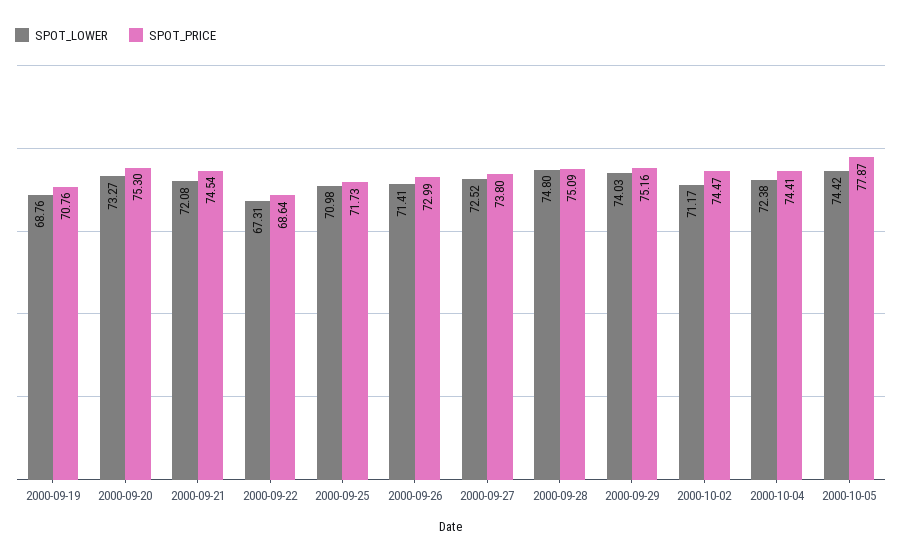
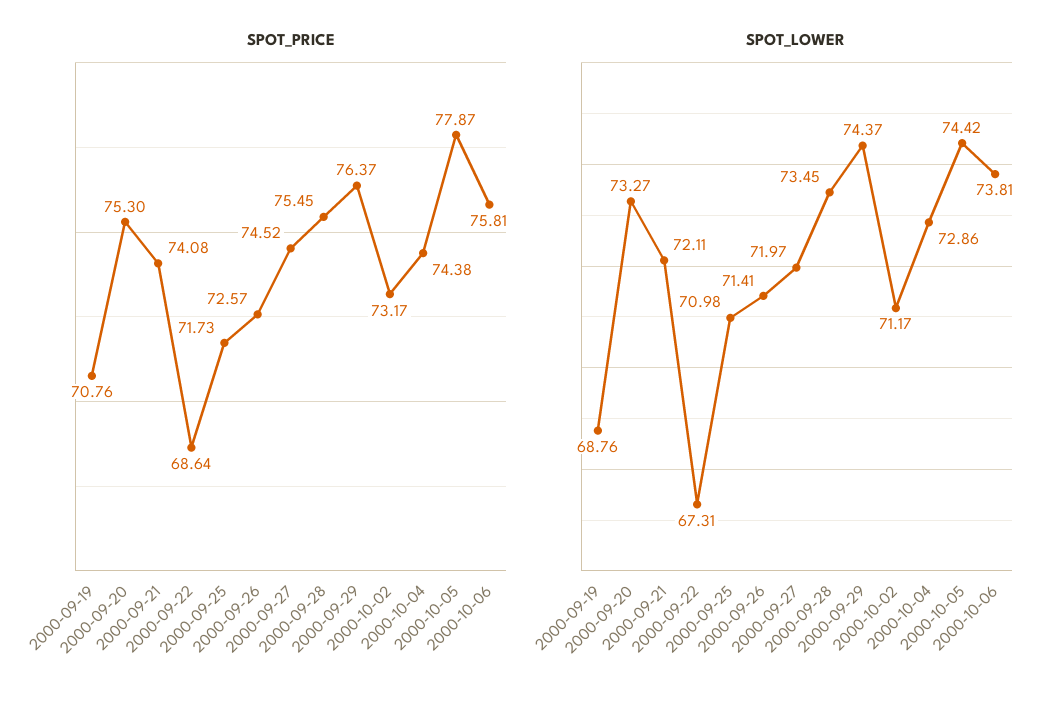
SPOT_LOWER, 2000-09-21: 72.08 -> 72.11
SPOT_PRICE, 2000-09-21: 74.54 -> 74.08
SPOT_PRICE, 2000-09-26: 72.99 -> 72.57
SPOT_LOWER, 2000-09-27: 72.52 -> 71.97
SPOT_PRICE, 2000-09-27: 73.8 -> 74.52
SPOT_LOWER, 2000-09-28: 74.8 -> 73.45
SPOT_PRICE, 2000-09-28: 75.09 -> 75.45
SPOT_LOWER, 2000-09-29: 74.03 -> 74.37
SPOT_PRICE, 2000-09-29: 75.16 -> 76.37
SPOT_PRICE, 2000-10-02: 74.47 -> 73.17
SPOT_LOWER, 2000-10-04: 72.38 -> 72.86
SPOT_PRICE, 2000-10-04: 74.41 -> 74.38
SPOT_PRICE, 2000-10-06: none -> 75.81
SPOT_LOWER, 2000-10-06: none -> 73.81

